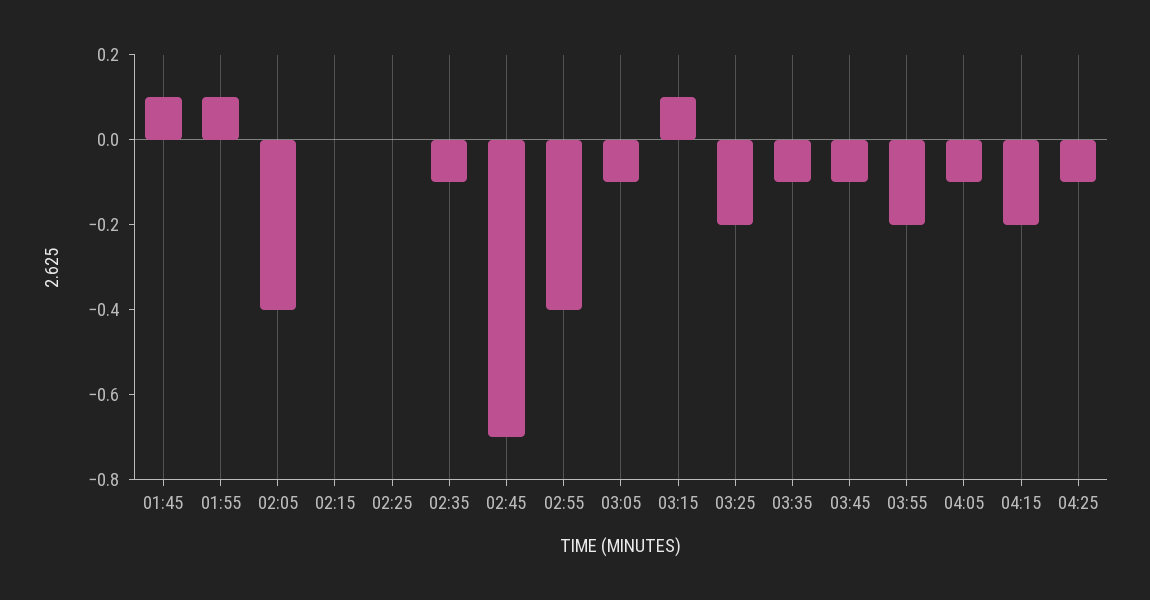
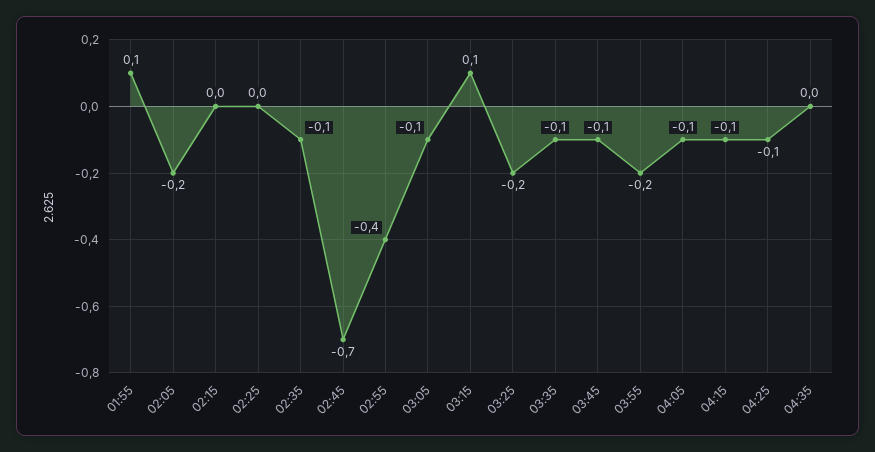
01:45: 0.1 -> none
02:05: -0.4 -> -0.2
04:15: -0.2 -> -0.1
04:35: none -> 0

